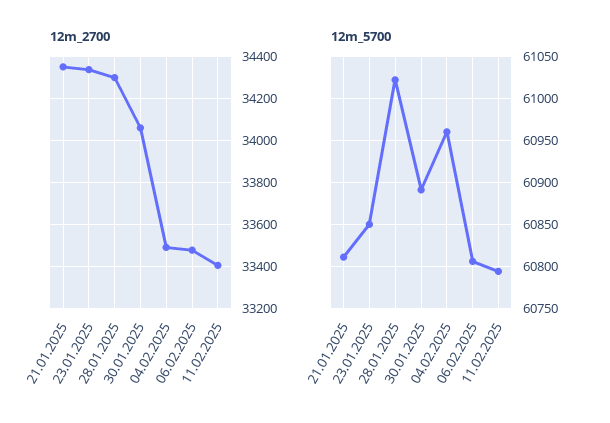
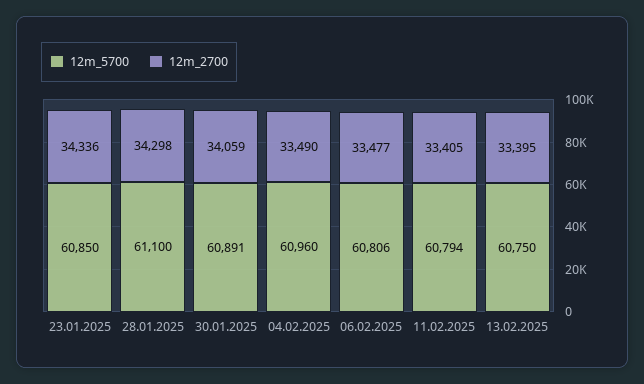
12m_2700, 21.01.2025: 34350 -> none
12m_5700, 21.01.2025: 60810 -> none
12m_5700, 28.01.2025: 61020 -> 61100
12m_5700, 13.02.2025: none -> 60750
12m_2700, 13.02.2025: none -> 33395

